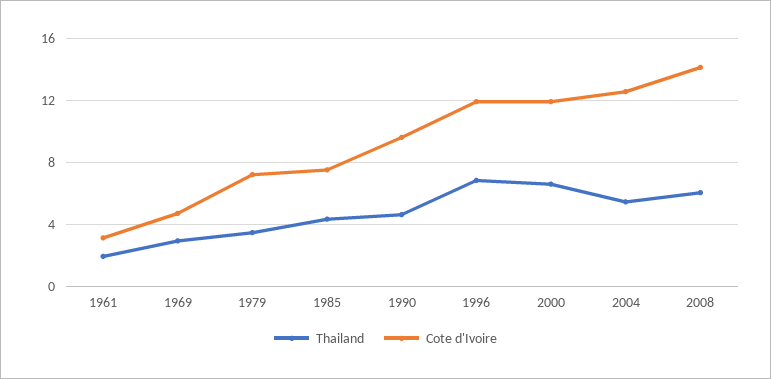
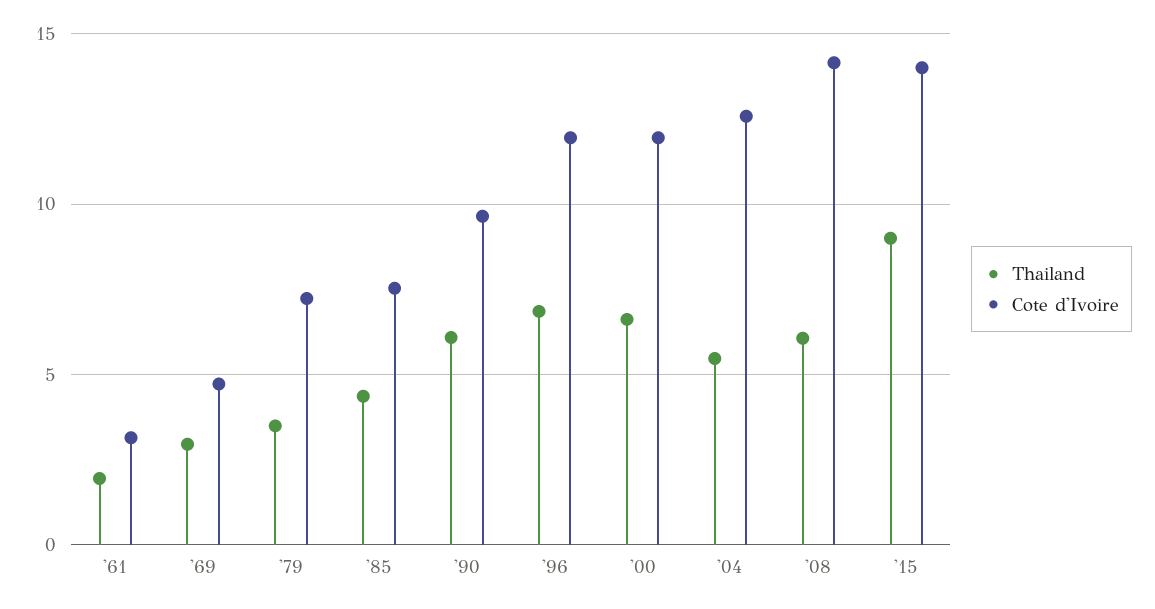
Thailand, 1990: 4.5 -> 6
Thailand, '15: none -> 9
Cote d'Ivoire, '15: none -> 14

